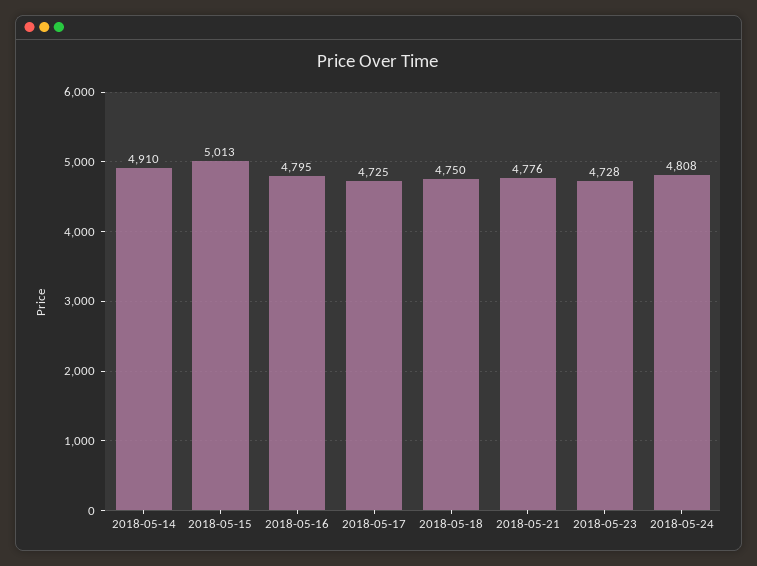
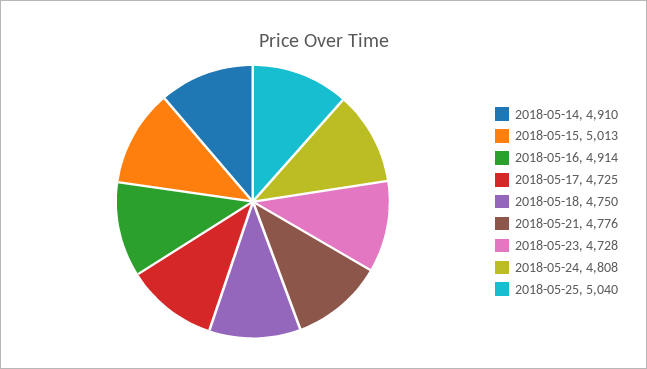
2018-05-16: 4795 -> 4914
2018-05-25: none -> 5040

